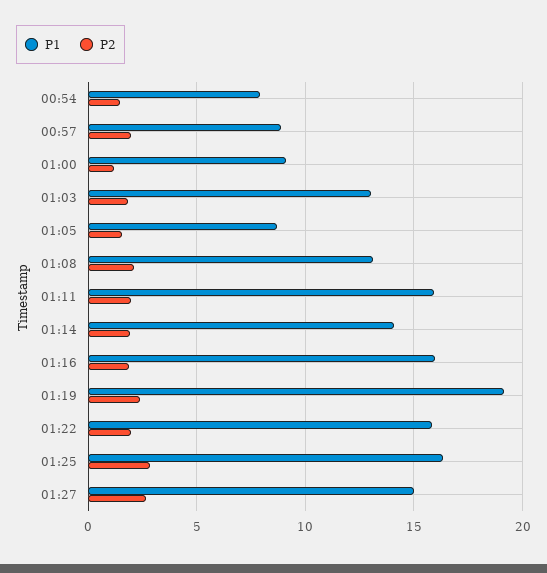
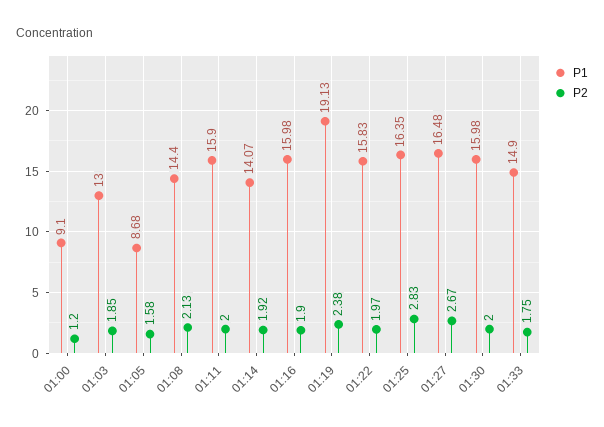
P1, 00:54: 8 -> none
P2, 00:54: 1.5 -> none
P1, 00:57: 9 -> none
P2, 00:57: 2 -> none
P1, 01:08: 13 -> 14.4
P1, 01:27: 15 -> 16.48
P1, 01:30: none -> 15.98
P2, 01:30: none -> 2
P1, 01:33: none -> 14.9
P2, 01:33: none -> 1.75

